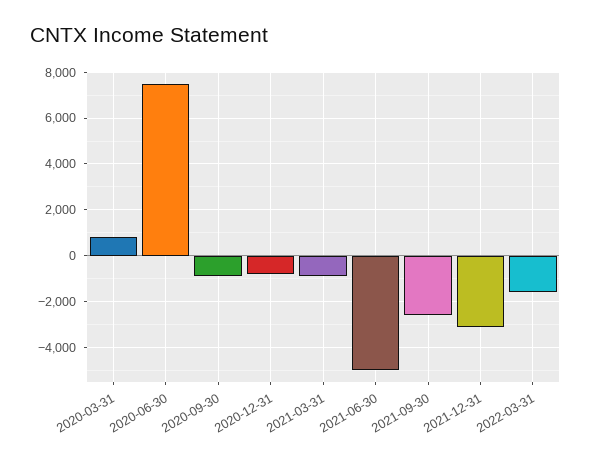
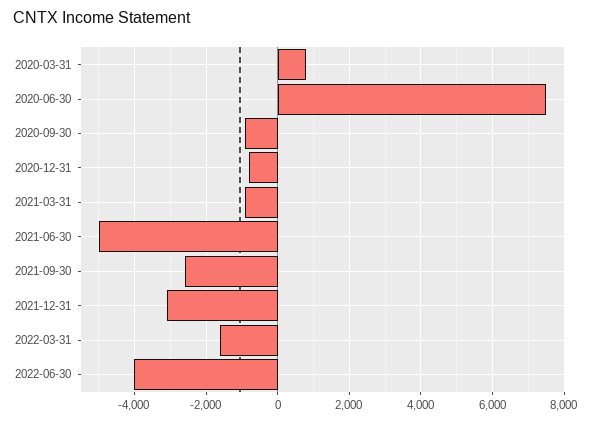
2022-06-30: none -> -4000

